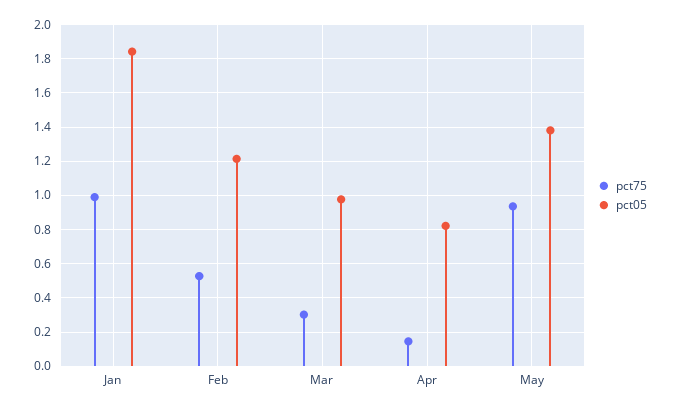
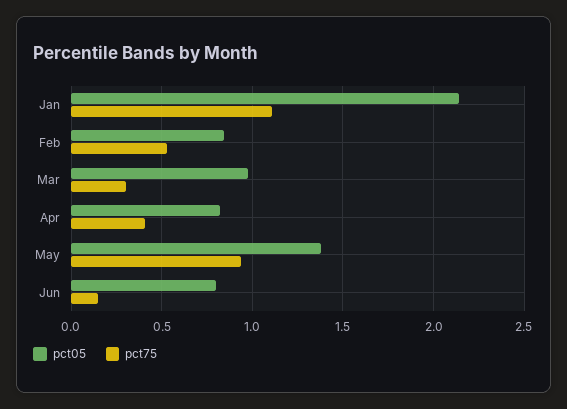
pct75, Jan: 1 -> 1.1
pct05, Jan: 1.85 -> 2.15
pct05, Feb: 1.2 -> 0.85
pct75, Apr: 0.15 -> 0.4
pct05, Jun: none -> 0.8
pct75, Jun: none -> 0.15

